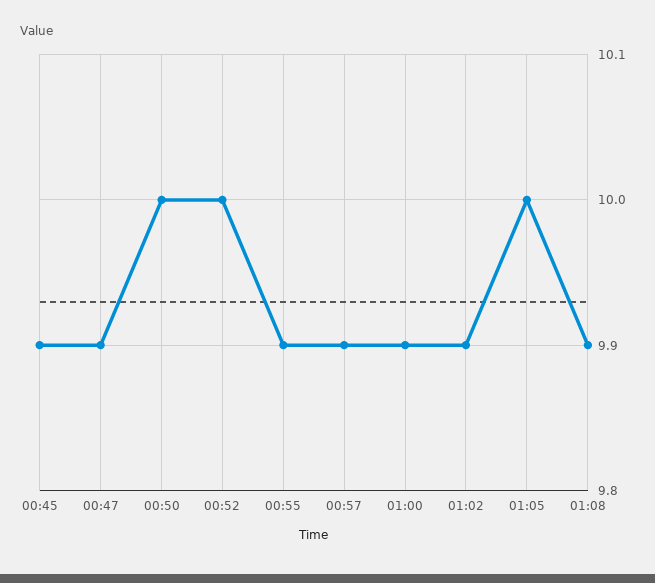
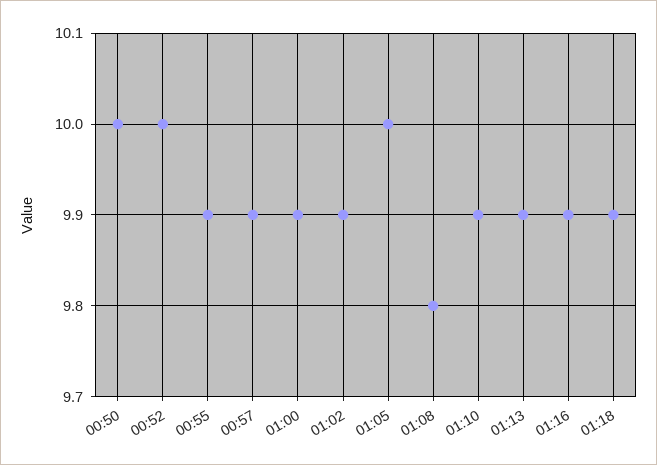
00:45: 9.9 -> none
00:47: 9.9 -> none
01:08: 9.9 -> 9.8
01:10: none -> 9.9
01:13: none -> 9.9
01:16: none -> 9.9
01:18: none -> 9.9

